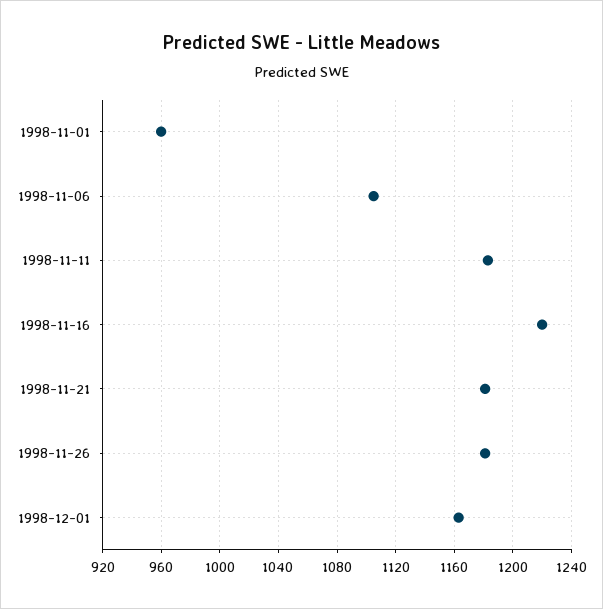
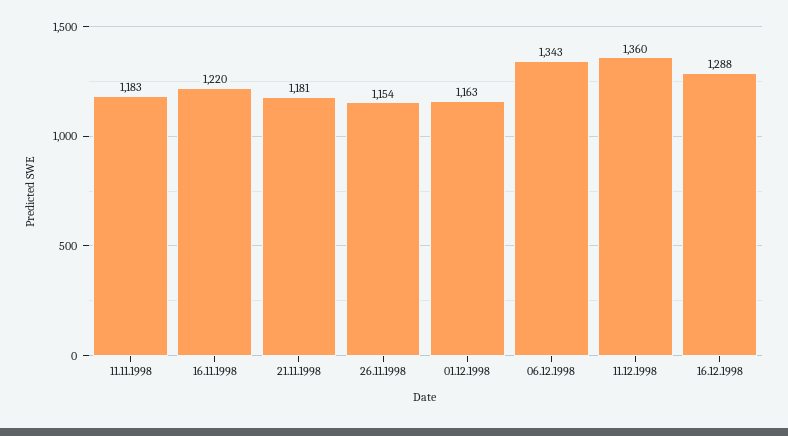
1998-11-01: 960 -> none
1998-11-06: 1105 -> none
1998-11-26: 1180 -> 1154
06.12.1998: none -> 1343
11.12.1998: none -> 1360
16.12.1998: none -> 1288

